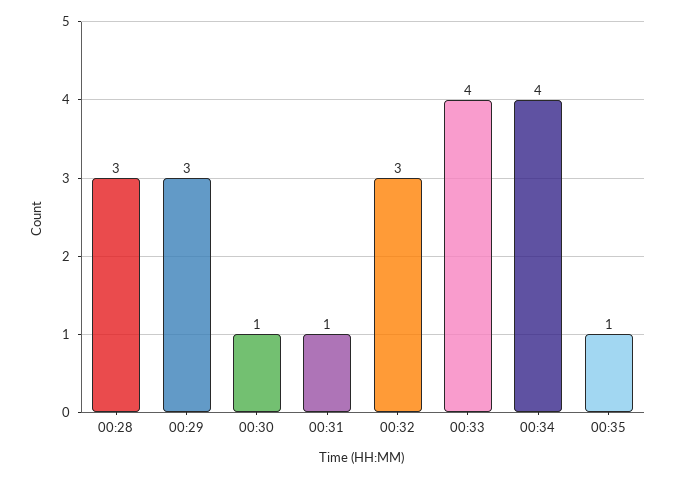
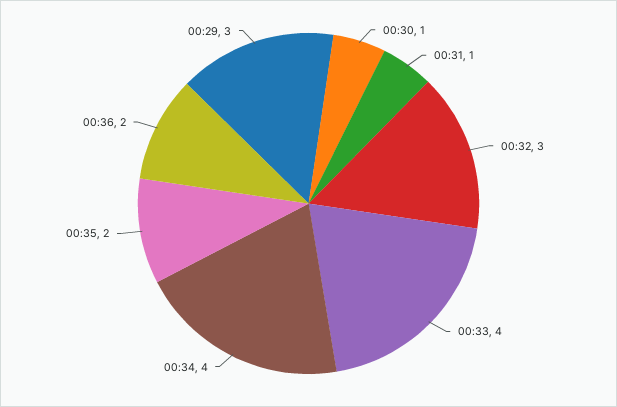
00:28: 3 -> none
00:35: 1 -> 2
00:36: none -> 2

